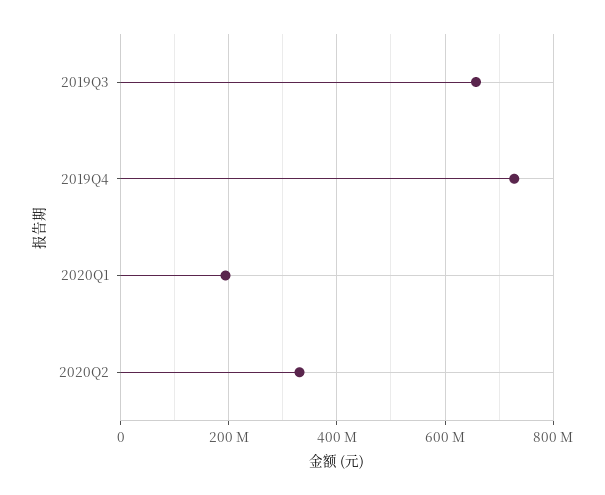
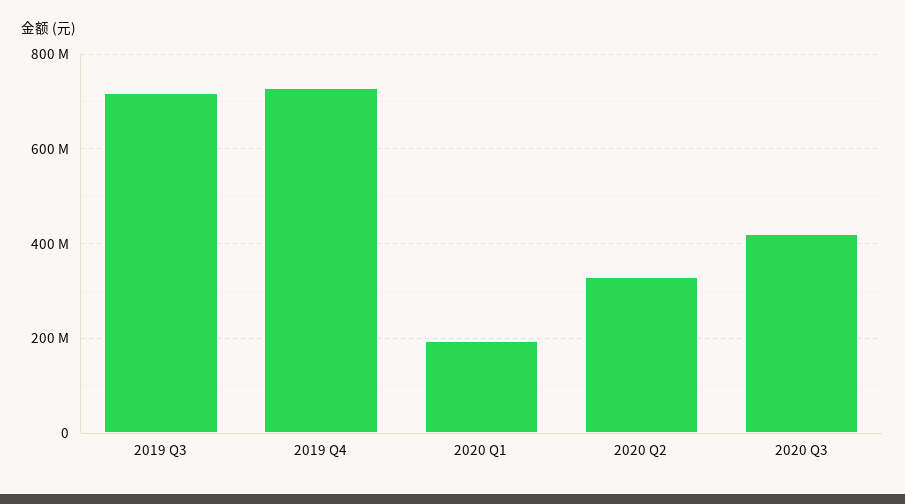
2019Q3: 660000000 -> 720000000
2020 Q3: none -> 420000000

